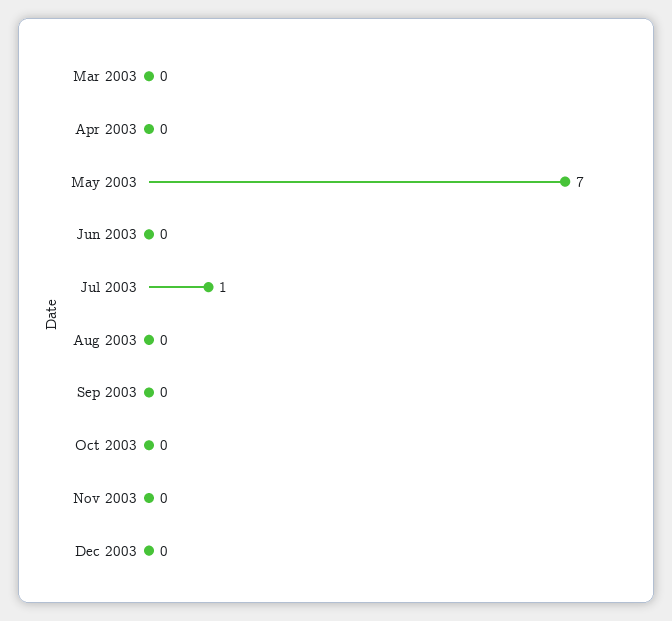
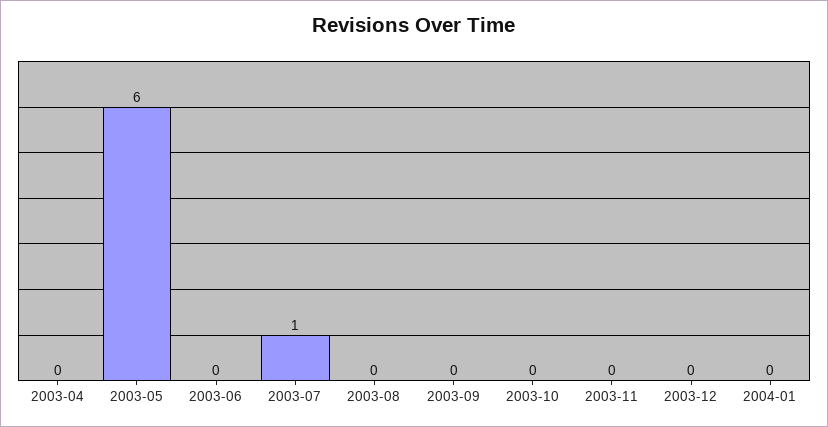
Mar 2003: 0 -> none
May 2003: 7 -> 6
2004-01: none -> 0

